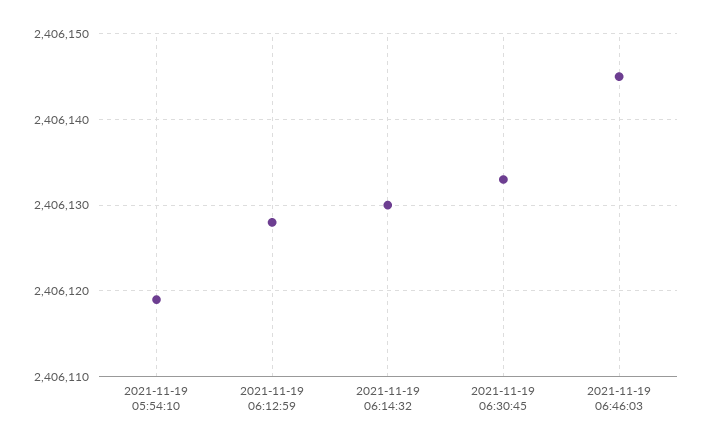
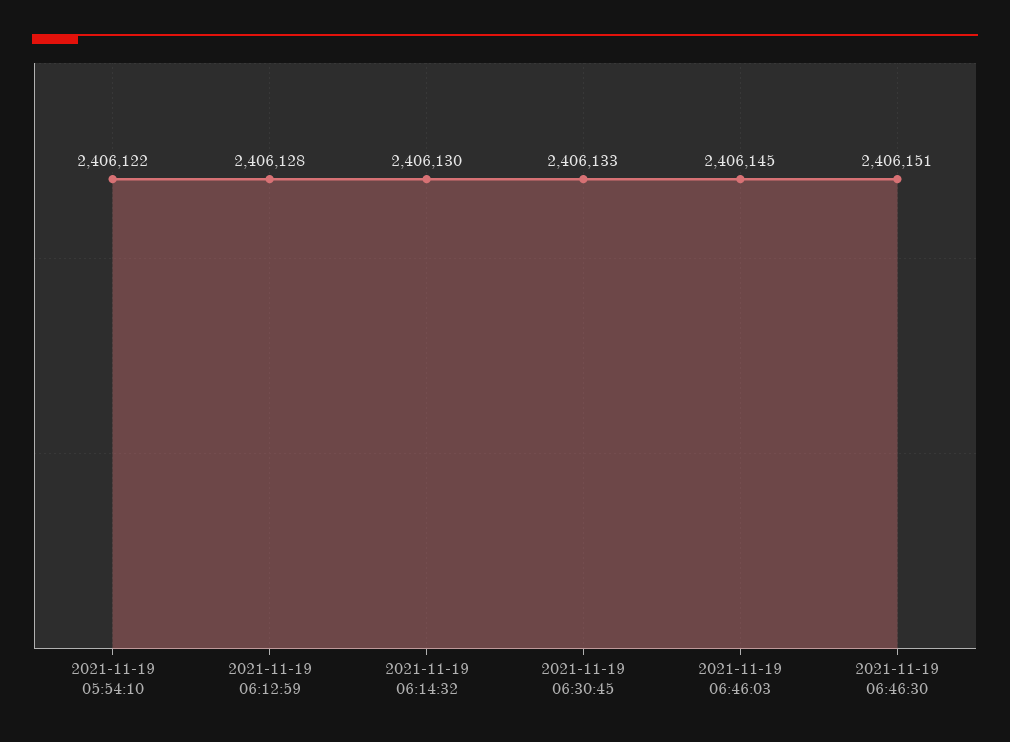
2021-11-19 05:54:10: 2406119 -> 2406122
2021-11-19 06:46:30: none -> 2406151

